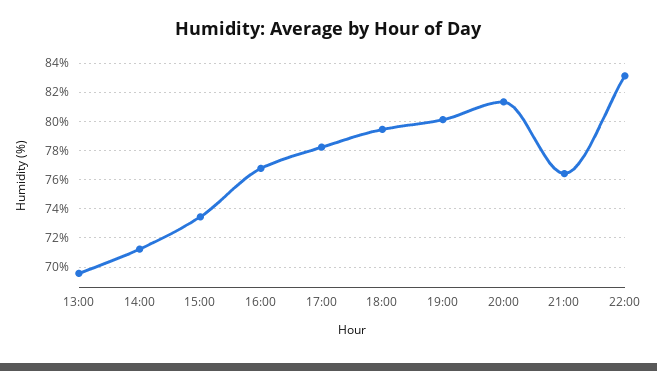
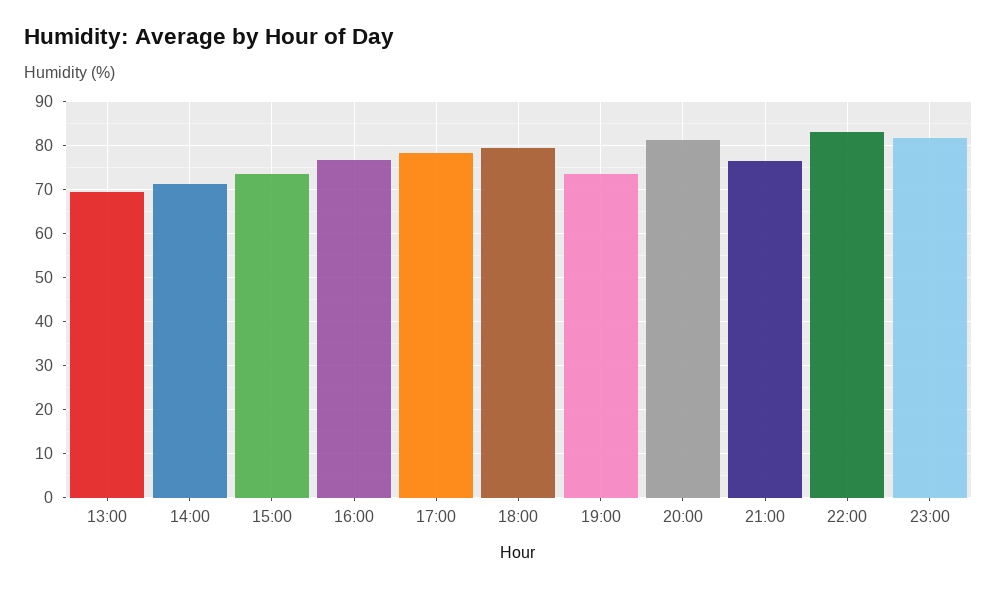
19:00: 80 -> 74
23:00: none -> 82

